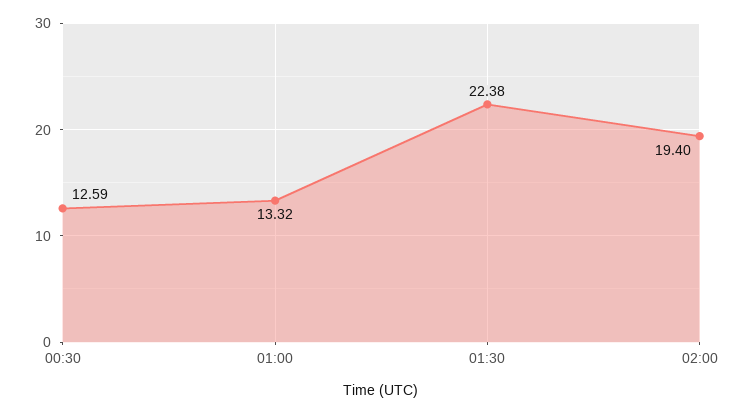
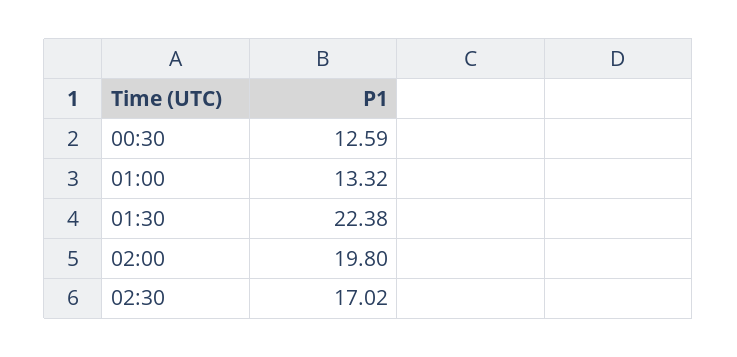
02:00: 19.4 -> 19.8
02:30: none -> 17.02

